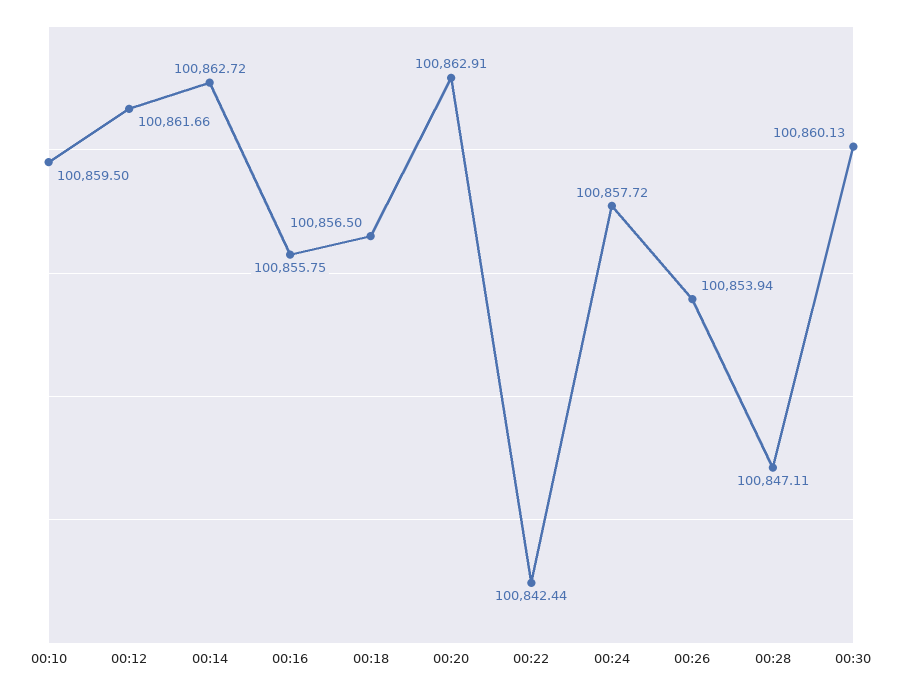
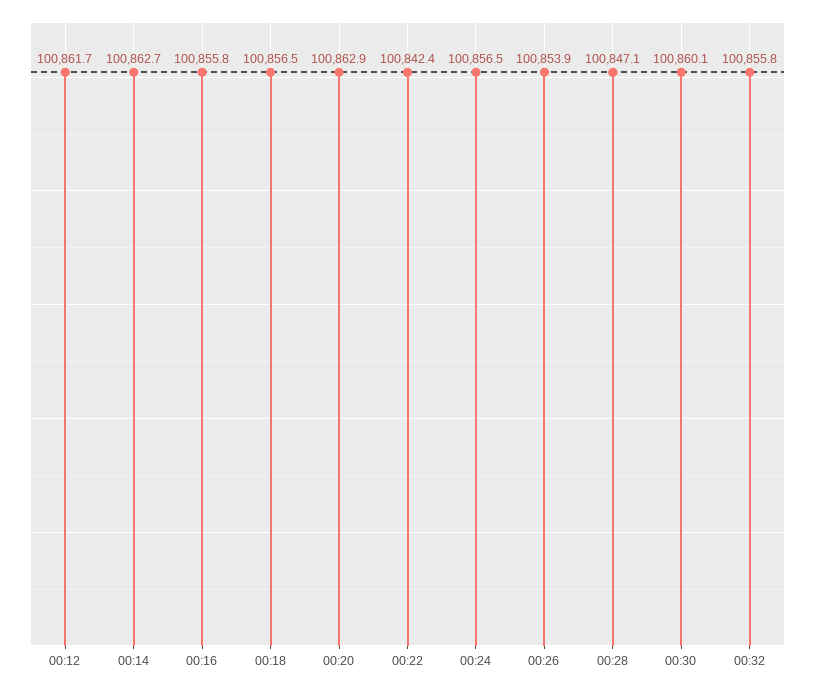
00:10: 100859.5 -> none
00:24: 100857.72 -> 100856.5
00:32: none -> 100855.8

